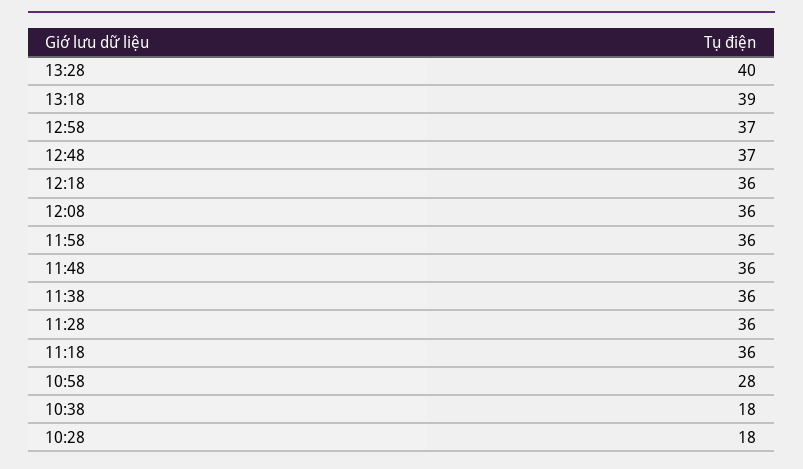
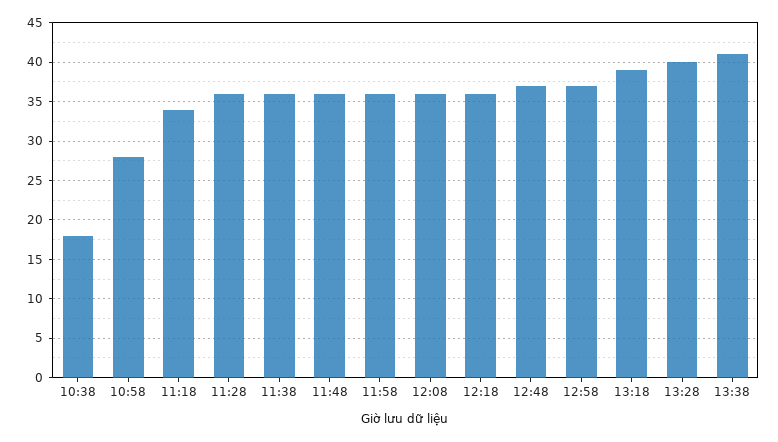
11:18: 36 -> 34
10:28: 18 -> none
13:38: none -> 41

